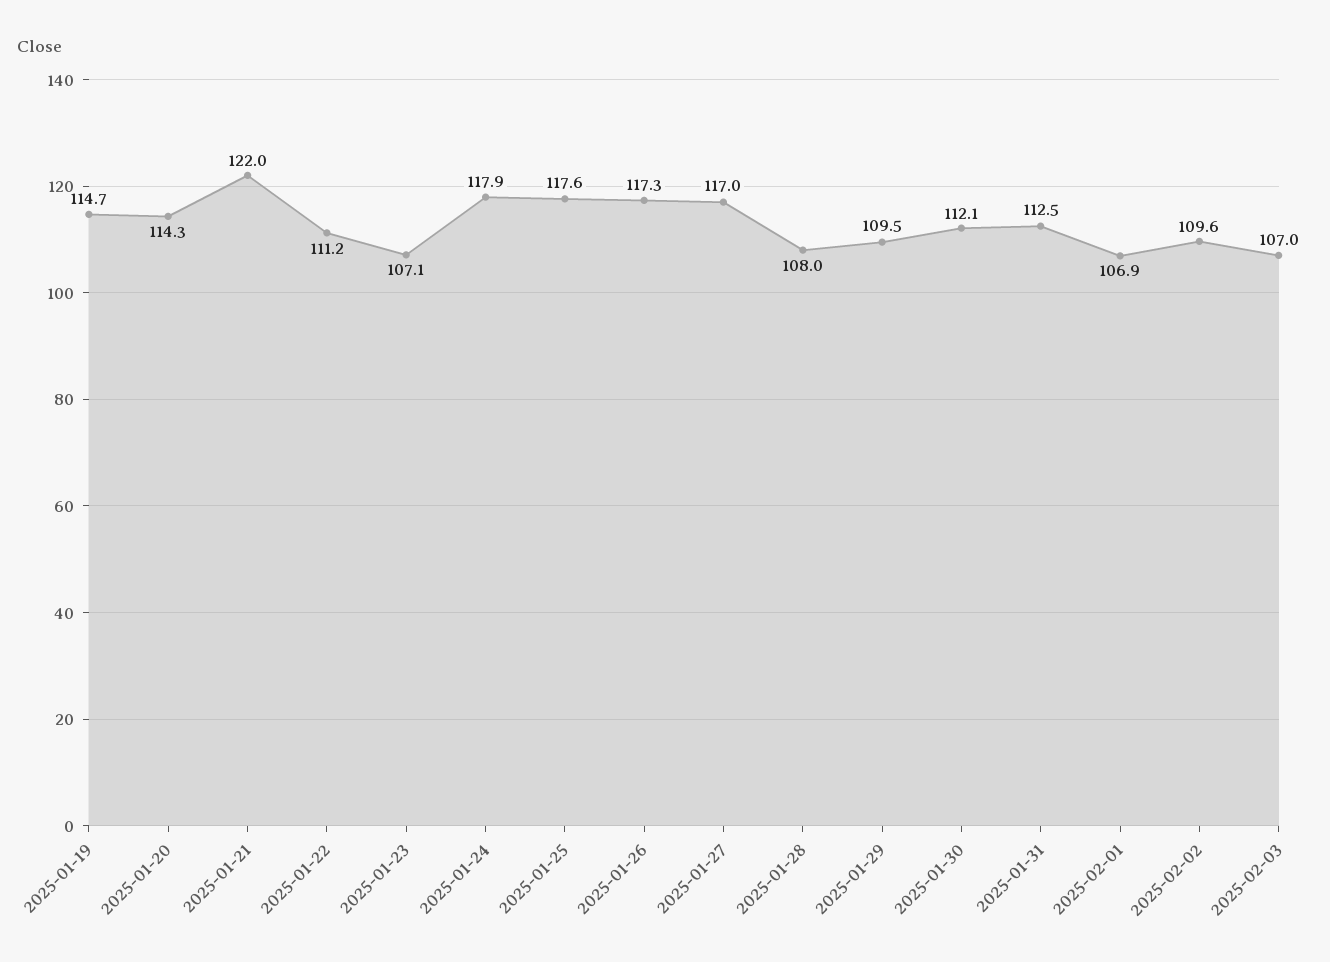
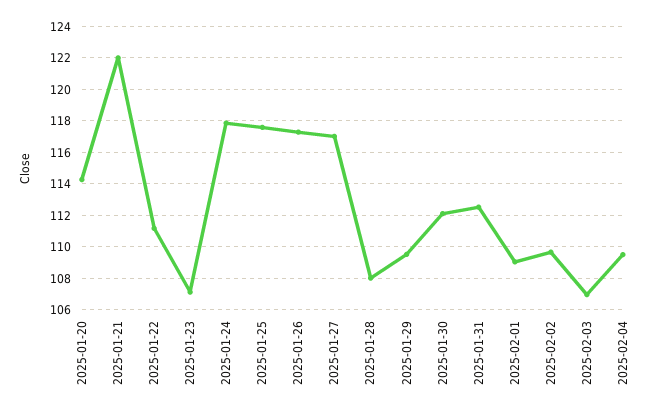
2025-01-19: 114.7 -> none
2025-02-01: 106.9 -> 109
2025-02-04: none -> 109.5

